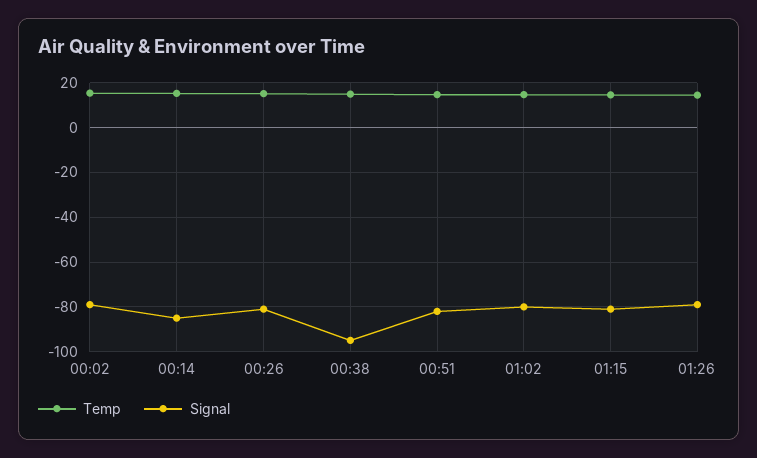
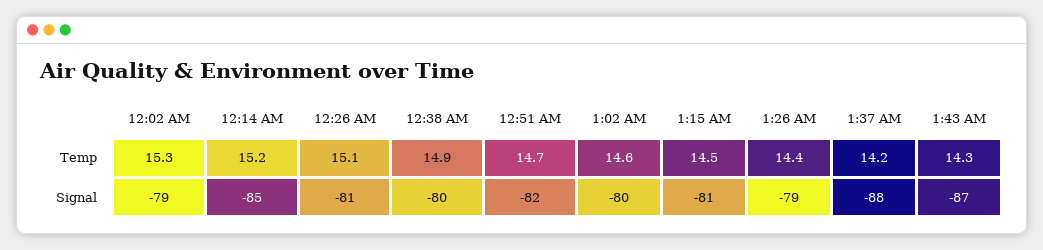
Signal, 00:38: -95 -> -80
Temp, 1:37 AM: none -> 14.2
Temp, 1:43 AM: none -> 14.3
Signal, 1:37 AM: none -> -88
Signal, 1:43 AM: none -> -87

